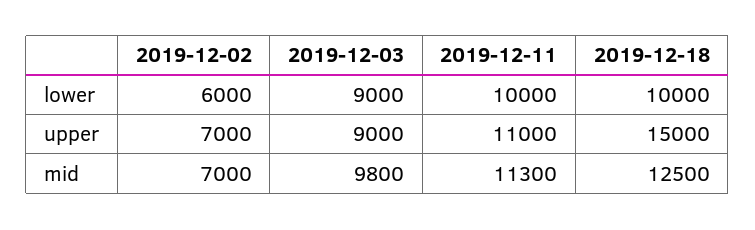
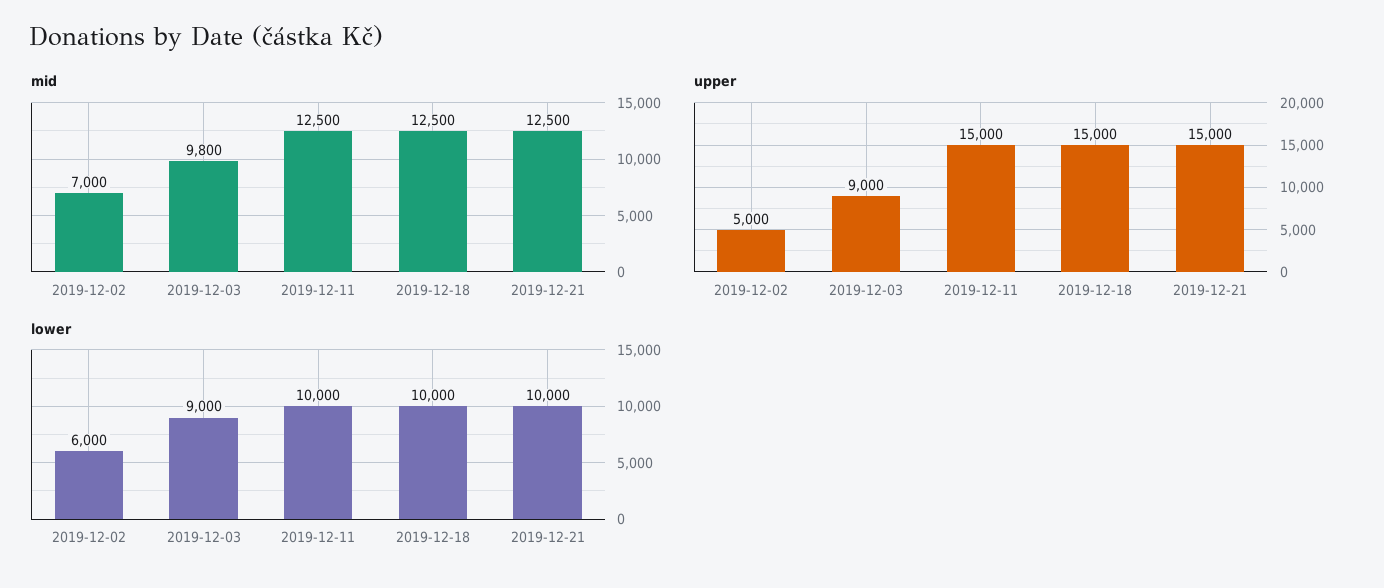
upper, 2019-12-02: 7000 -> 5000
upper, 2019-12-11: 11000 -> 15000
mid, 2019-12-11: 11300 -> 12500
mid, 2019-12-21: none -> 12500
upper, 2019-12-21: none -> 15000
lower, 2019-12-21: none -> 10000

